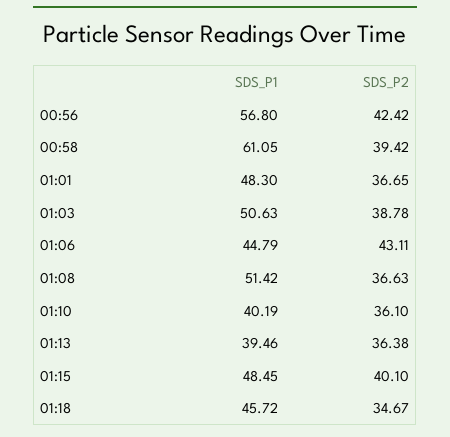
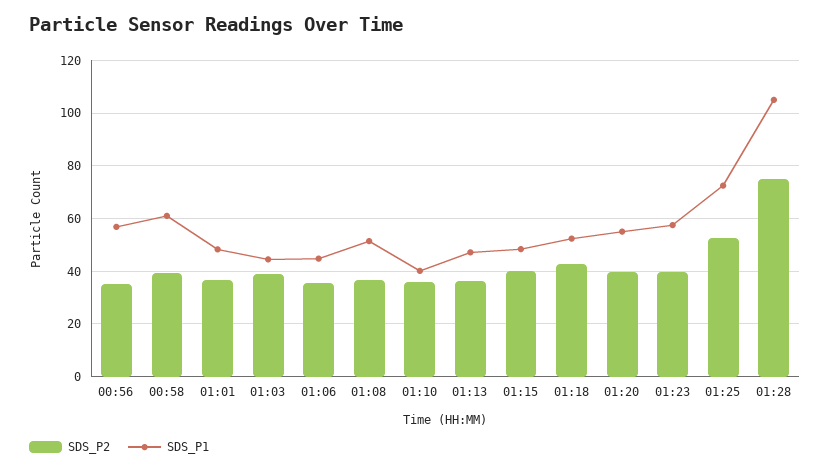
SDS_P2, 00:56: 42.42 -> 35
SDS_P1, 01:03: 50.63 -> 45
SDS_P2, 01:06: 43.11 -> 35
SDS_P1, 01:13: 39.46 -> 47.5
SDS_P1, 01:18: 45.72 -> 52.5
SDS_P2, 01:18: 34.67 -> 42.5
SDS_P2, 01:20: none -> 40
SDS_P1, 01:20: none -> 55
SDS_P2, 01:23: none -> 40
SDS_P1, 01:23: none -> 57.5
SDS_P2, 01:25: none -> 52.5
SDS_P1, 01:25: none -> 72.5
SDS_P2, 01:28: none -> 75
SDS_P1, 01:28: none -> 105

